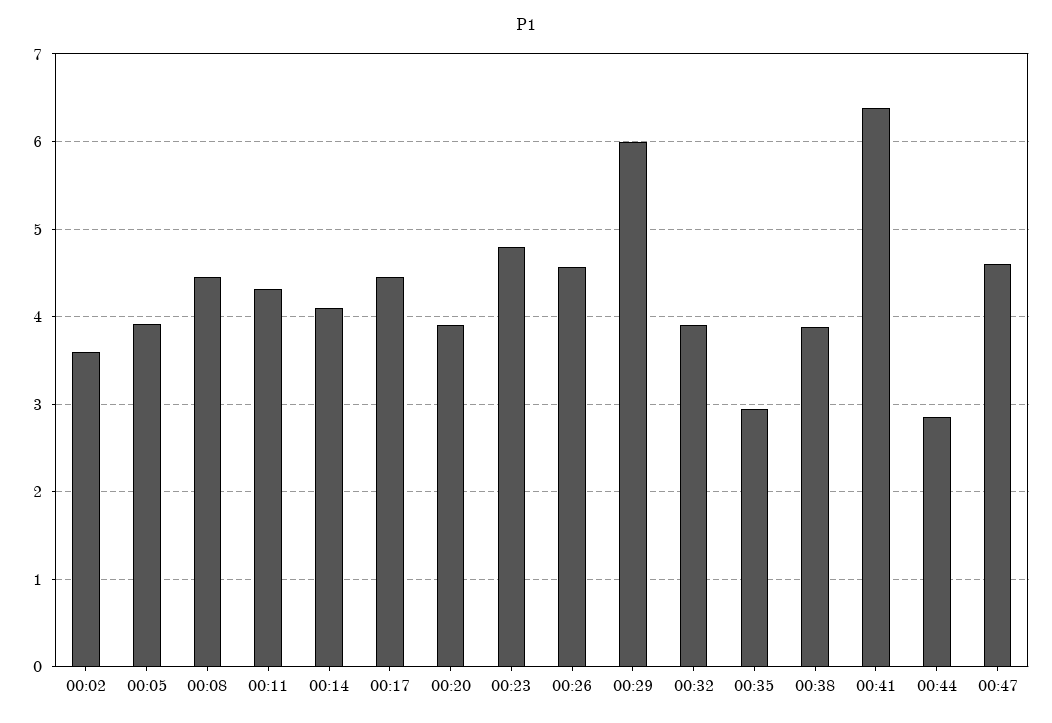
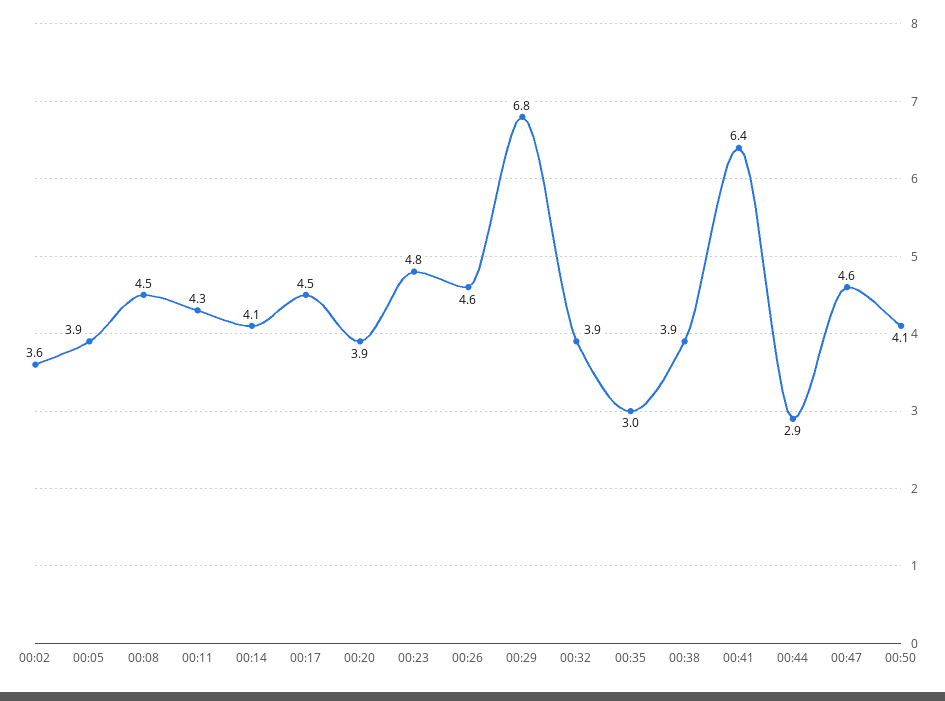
00:29: 6 -> 6.8
00:50: none -> 4.1

